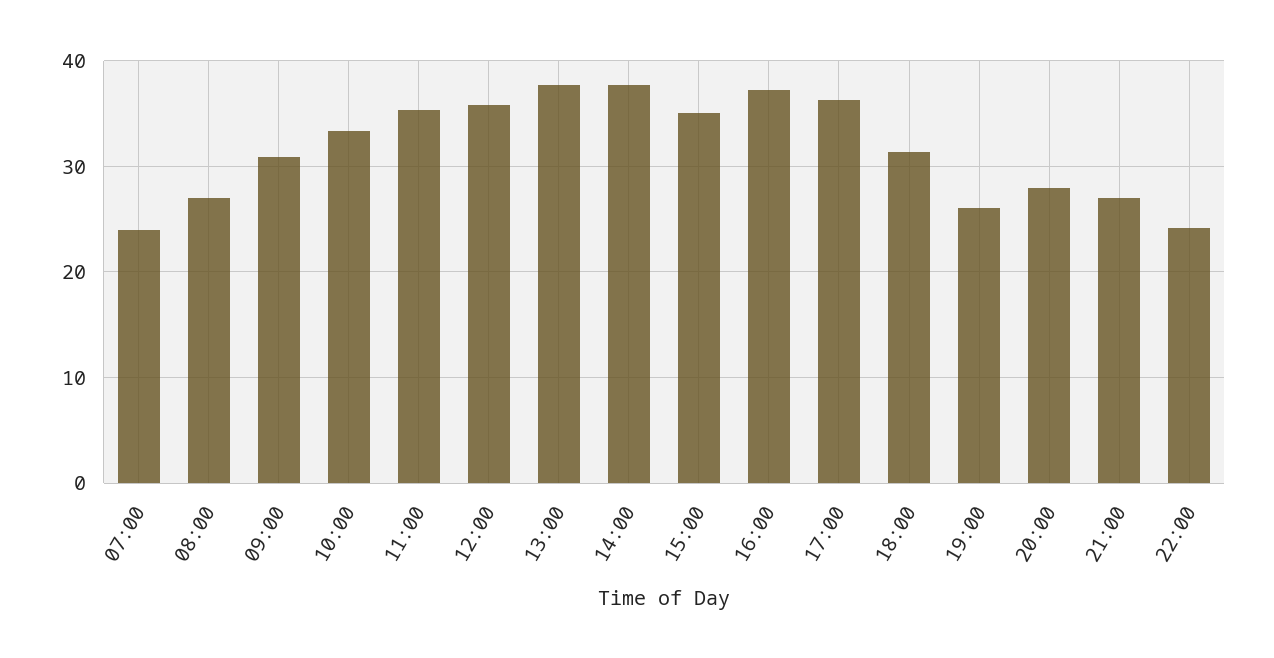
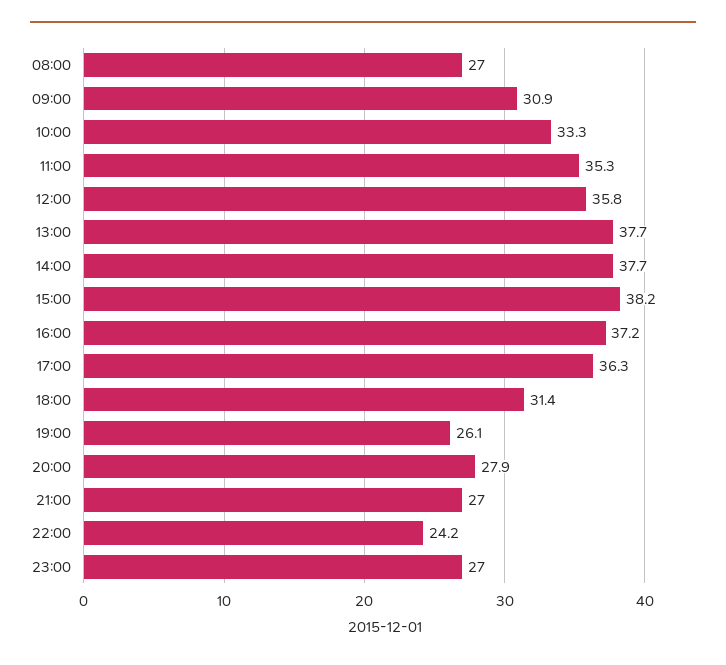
07:00: 24 -> none
15:00: 35 -> 38.2
23:00: none -> 27

